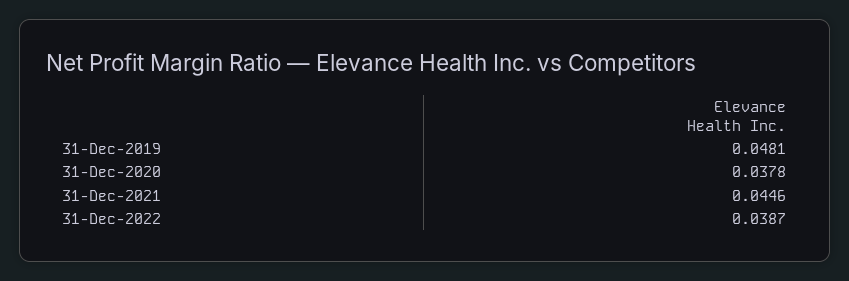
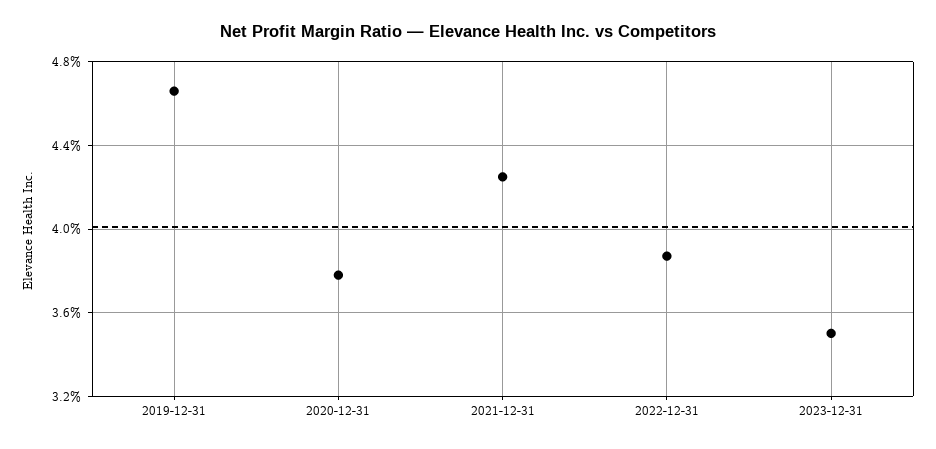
31-Dec-2019: 0.0481 -> 0.0465
31-Dec-2021: 0.0446 -> 0.0425
2023-12-31: none -> 0.035

